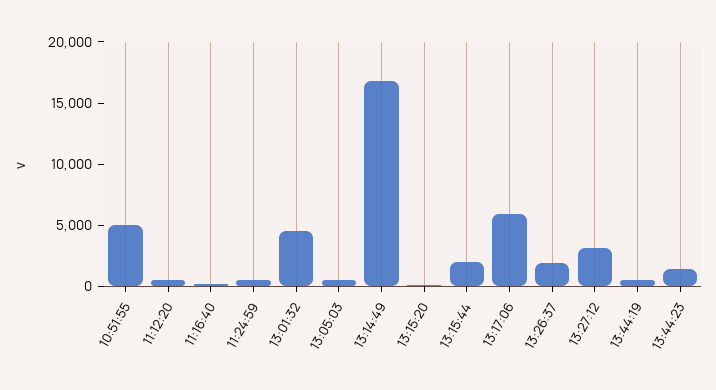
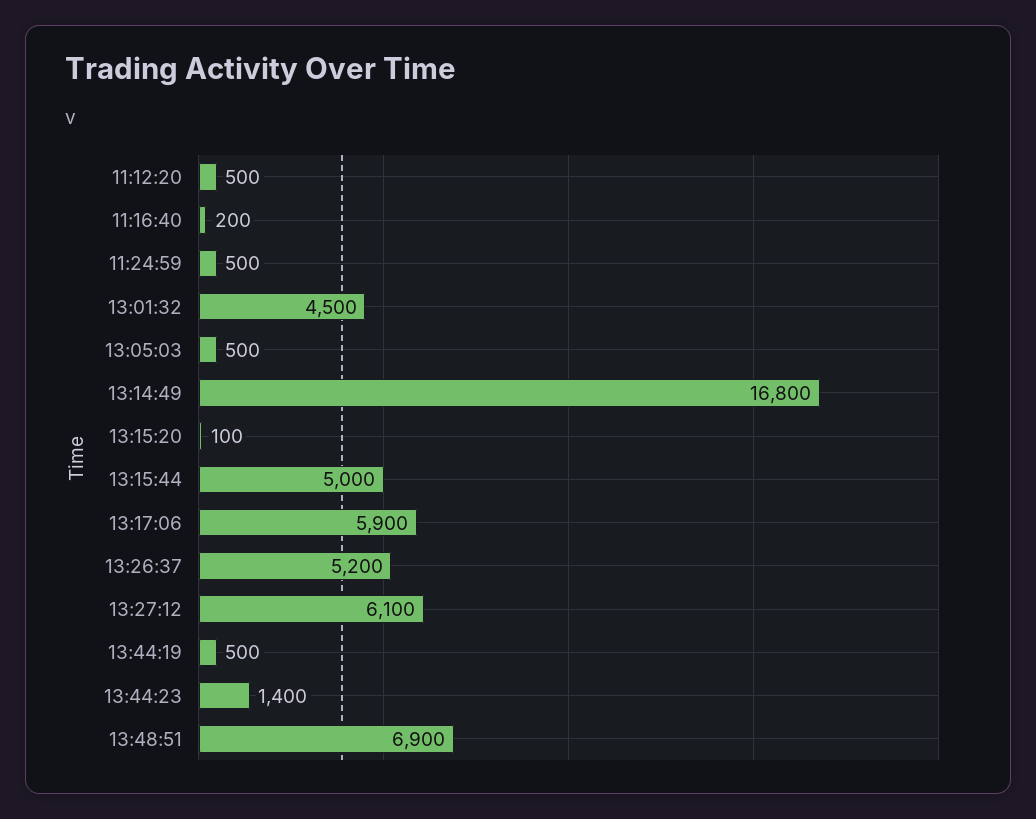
10:51:55: 5000 -> none
13:15:44: 2000 -> 5000
13:26:37: 2000 -> 5200
13:27:12: 3000 -> 6100
13:48:51: none -> 6900

